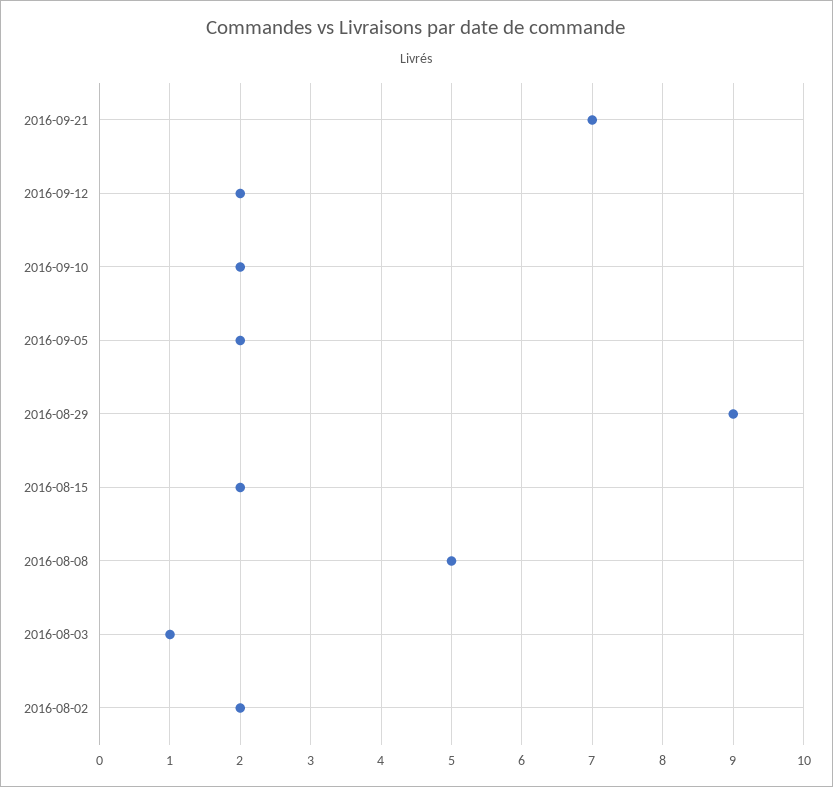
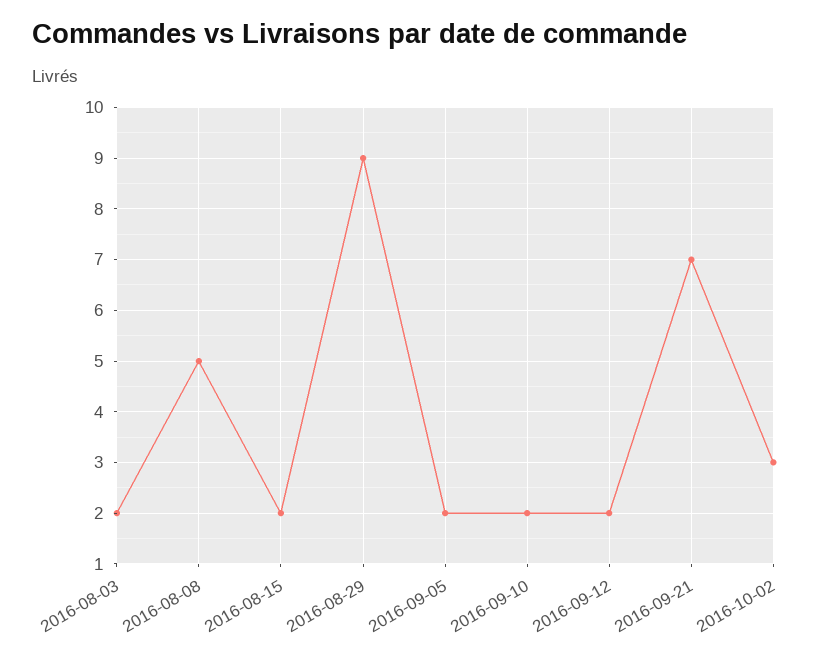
2016-08-03: 1 -> 2
2016-08-02: 2 -> none
2016-10-02: none -> 3

